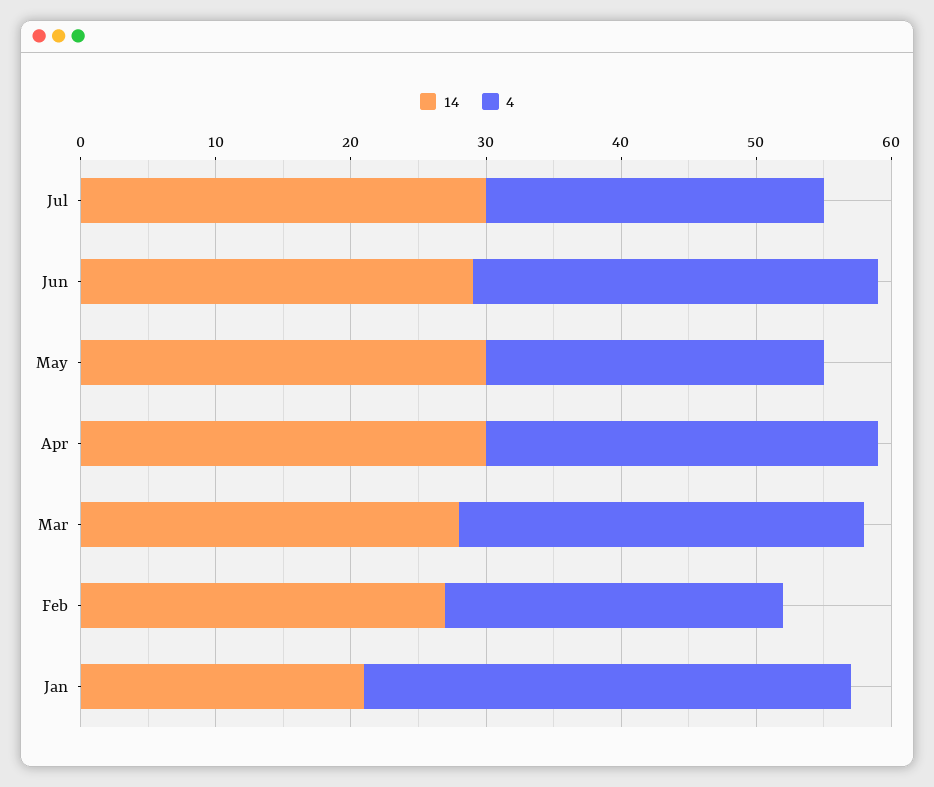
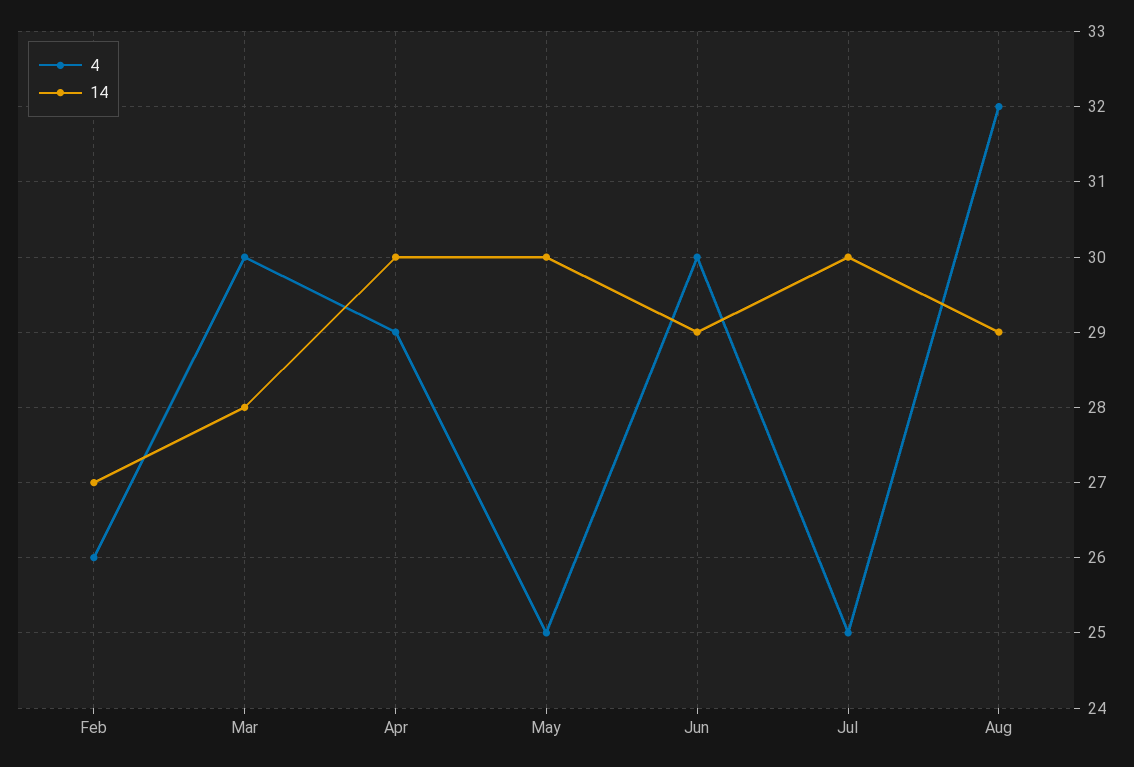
4, Feb: 25 -> 26
14, Jan: 21 -> none
4, Jan: 36 -> none
4, Aug: none -> 32
14, Aug: none -> 29

